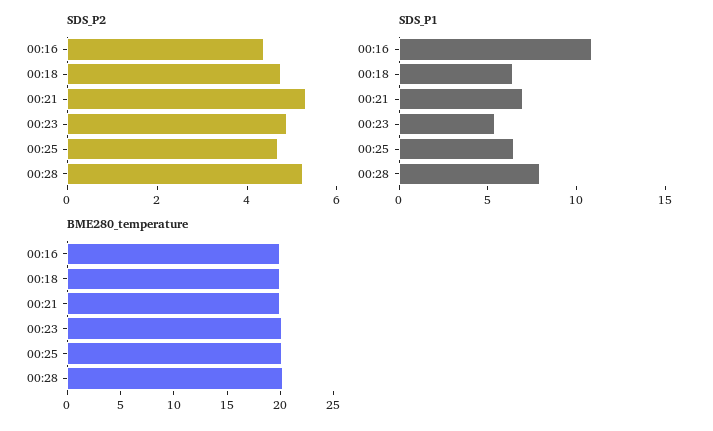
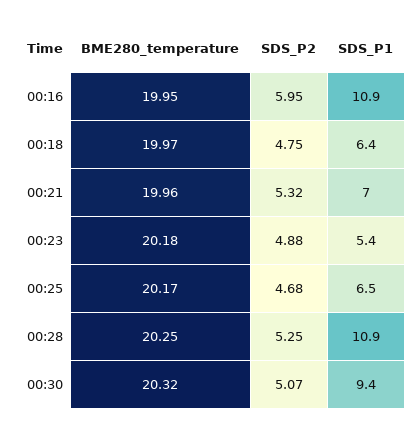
SDS_P2, 00:16: 4.5 -> 5.95
SDS_P1, 00:28: 8 -> 10.9
BME280_temperature, 00:30: none -> 20.32
SDS_P2, 00:30: none -> 5.07
SDS_P1, 00:30: none -> 9.4

